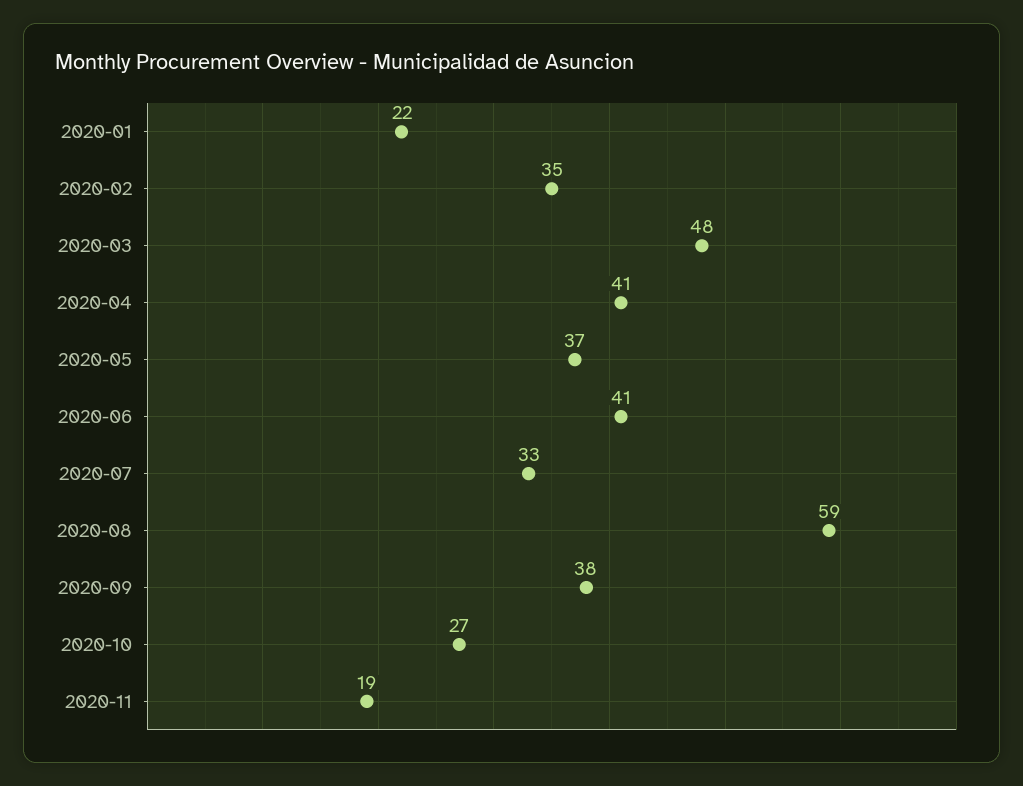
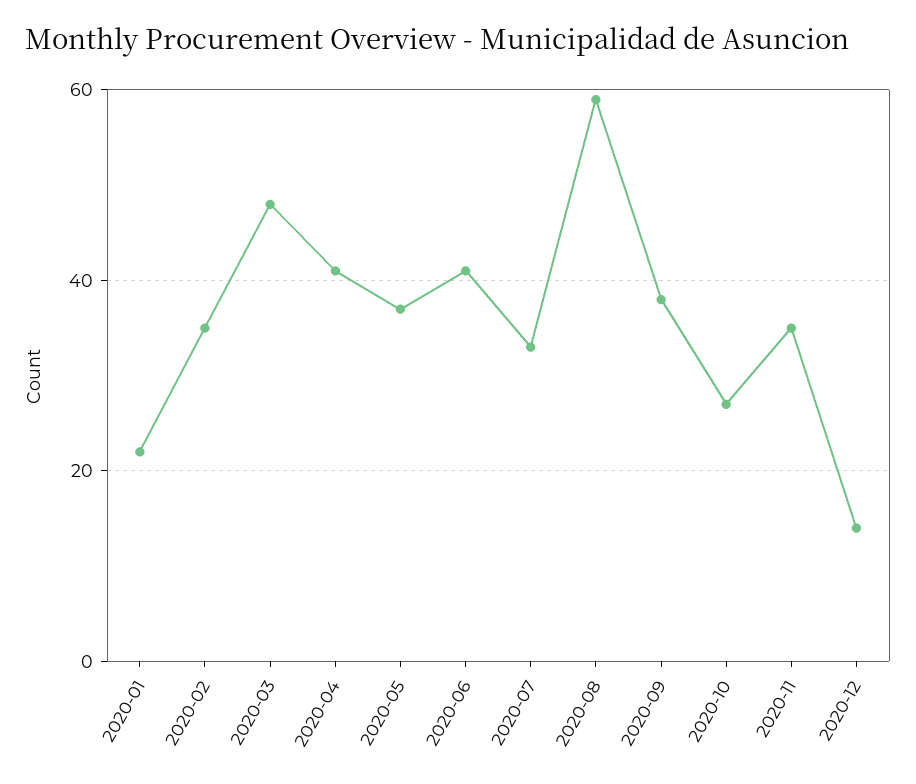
2020-11: 19 -> 35
2020-12: none -> 15

